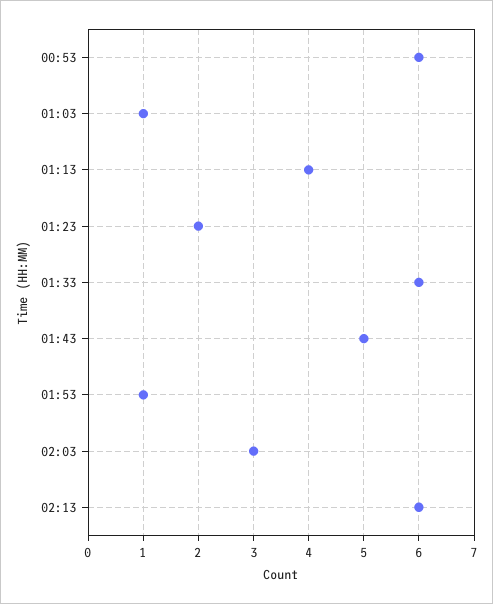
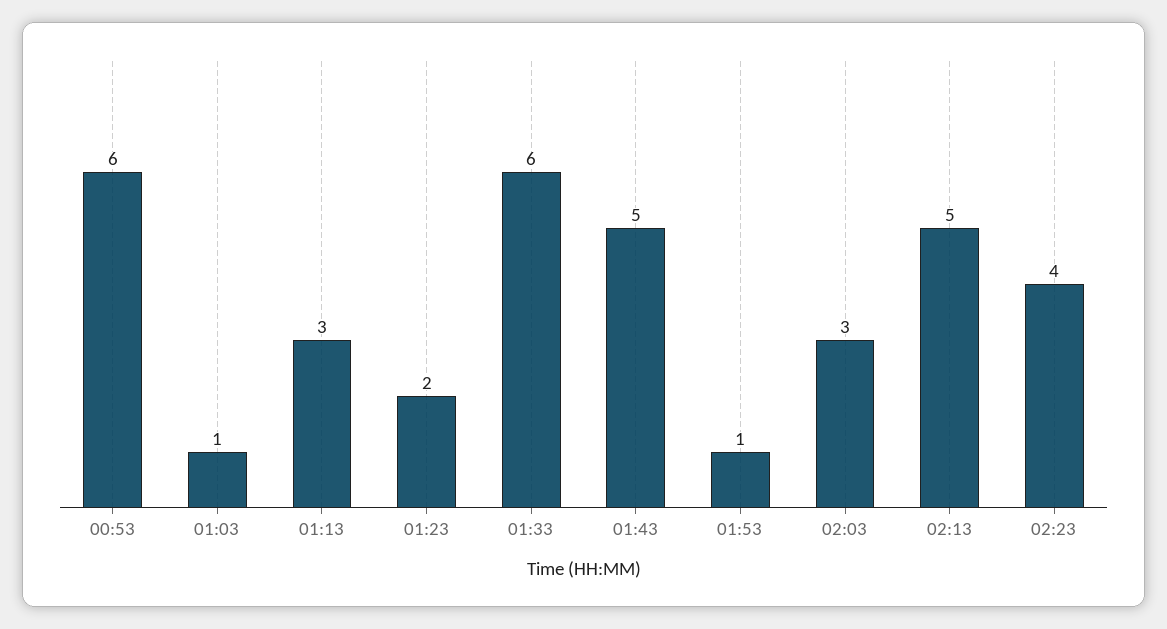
01:13: 4 -> 3
02:13: 6 -> 5
02:23: none -> 4

